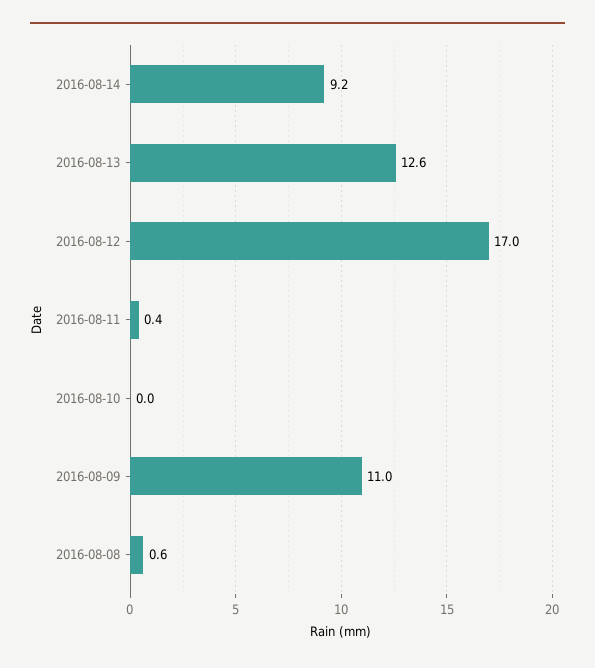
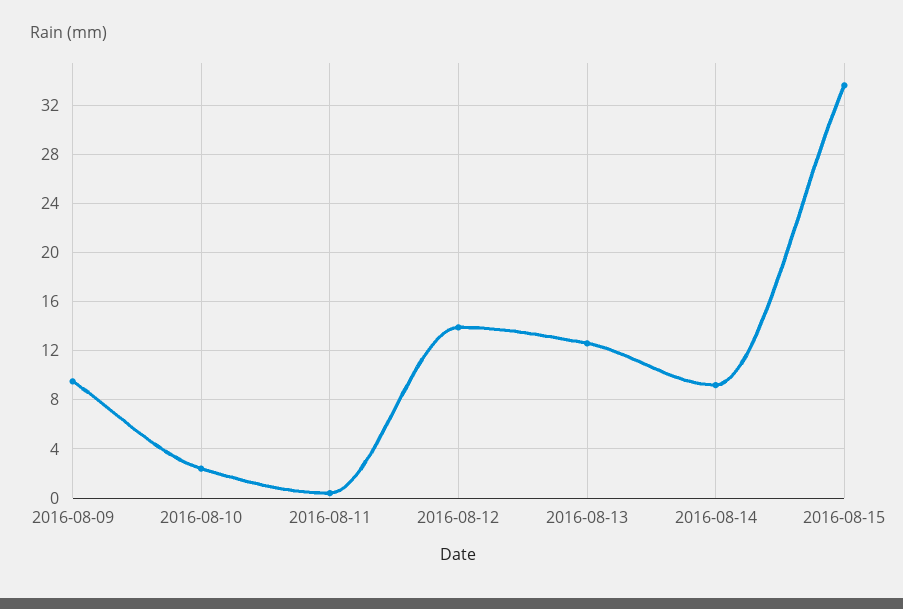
2016-08-12: 17 -> 14
2016-08-10: 0 -> 2.5
2016-08-09: 11 -> 9.5
2016-08-08: 0.6 -> none
2016-08-15: none -> 33.5

